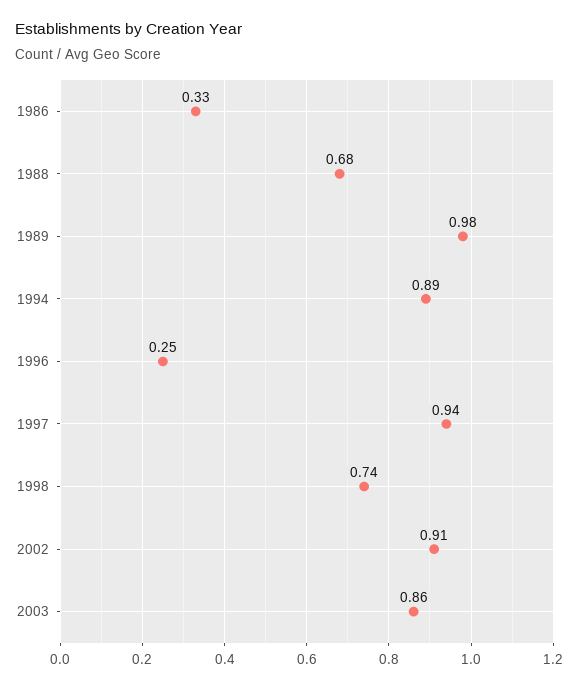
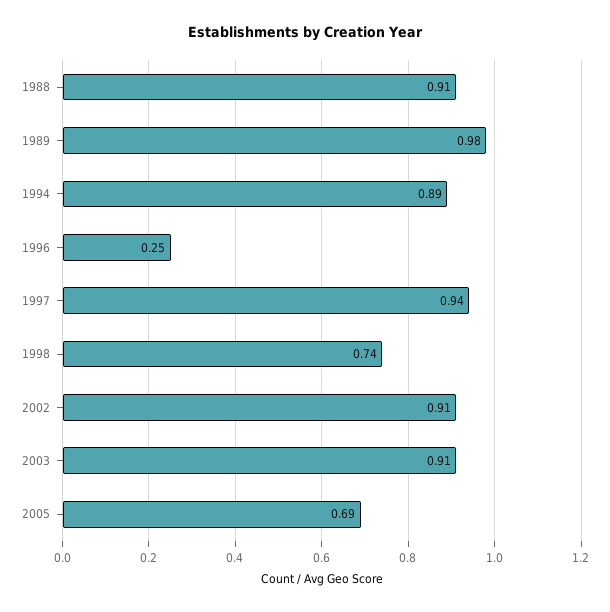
1986: 0.33 -> none
1988: 0.68 -> 0.91
2003: 0.86 -> 0.91
2005: none -> 0.69

